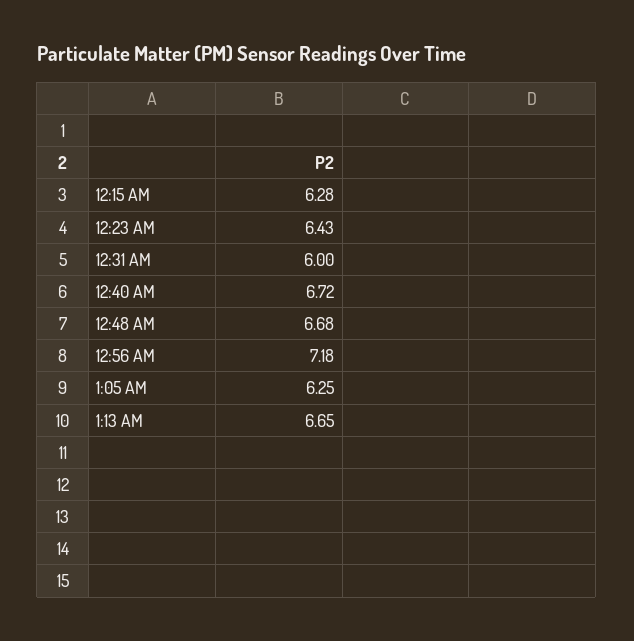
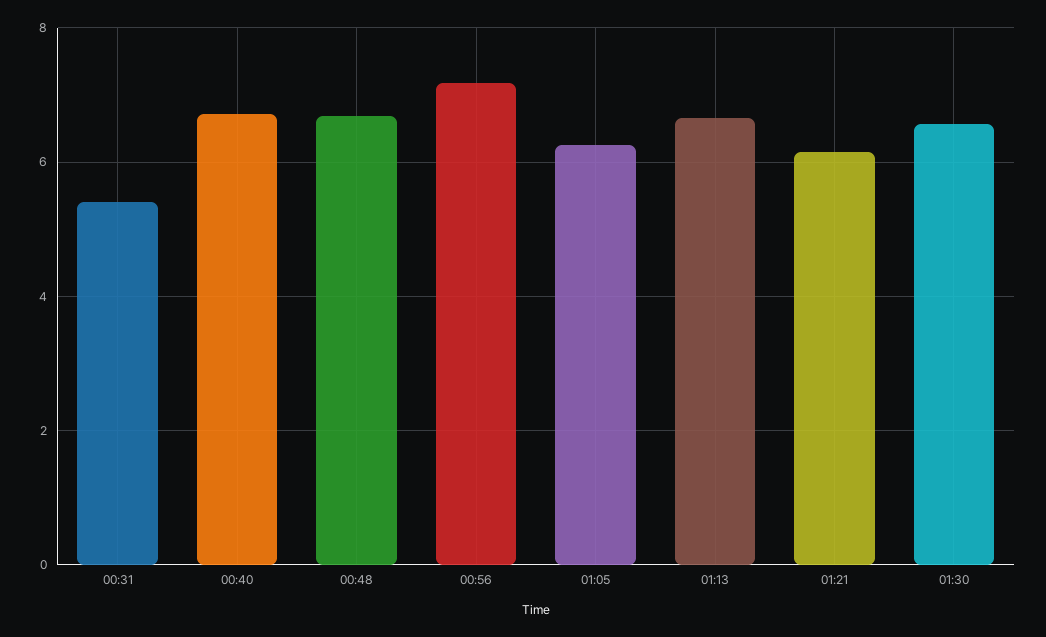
12:15 AM: 6.28 -> none
12:23 AM: 6.43 -> none
12:31 AM: 6 -> 5.4
01:21: none -> 6.2
01:30: none -> 6.6

